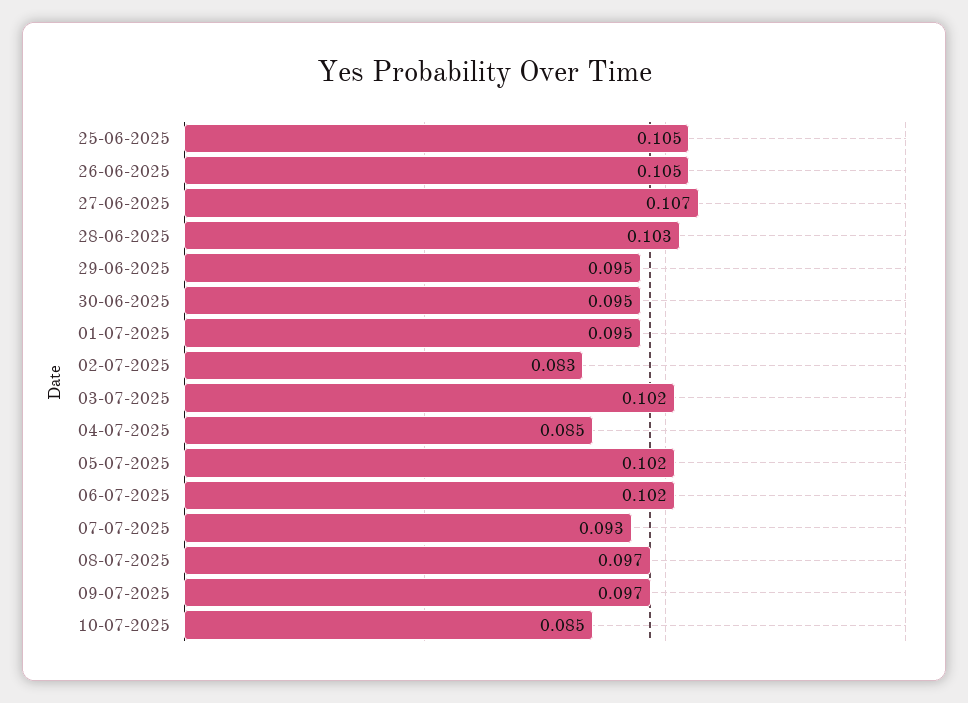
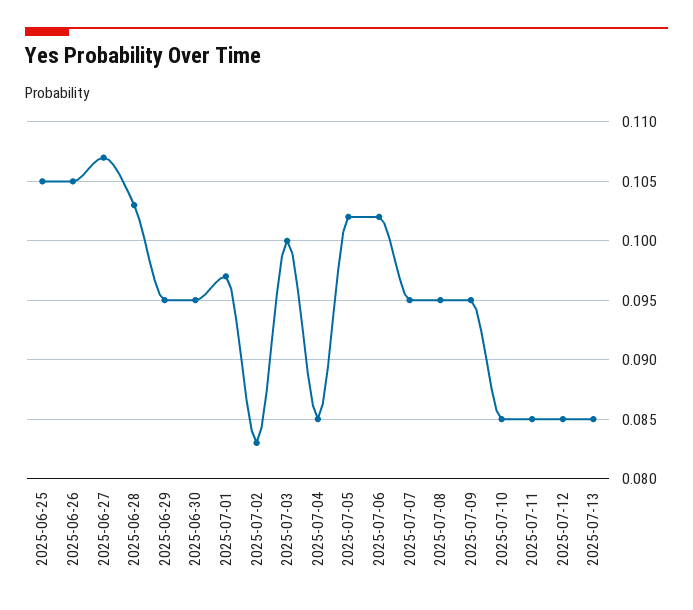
01-07-2025: 0.095 -> 0.097
03-07-2025: 0.102 -> 0.1
07-07-2025: 0.093 -> 0.095
08-07-2025: 0.097 -> 0.095
09-07-2025: 0.097 -> 0.095
2025-07-11: none -> 0.085
2025-07-12: none -> 0.085
2025-07-13: none -> 0.085

